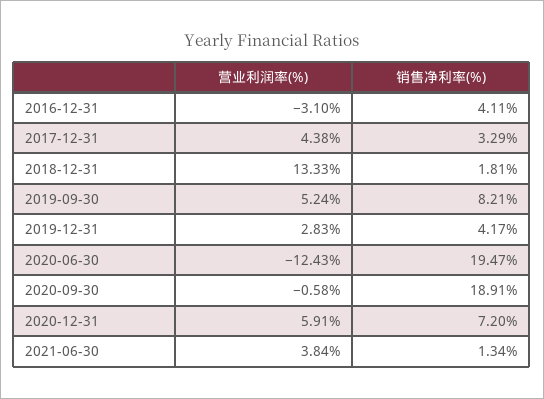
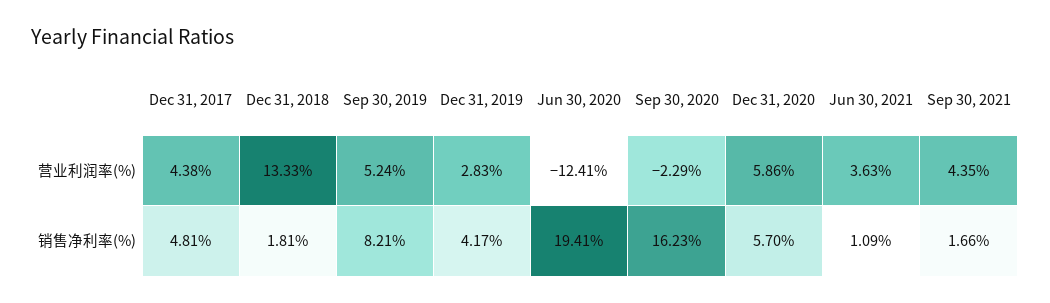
营业利润率(%), 2016-12-31: -3.1 -> none
销售净利率(%), 2016-12-31: 4.11 -> none
销售净利率(%), 2017-12-31: 3.29 -> 4.81
营业利润率(%), 2020-06-30: -12.43 -> -12.41
销售净利率(%), 2020-06-30: 19.47 -> 19.41
营业利润率(%), 2020-09-30: -0.58 -> -2.29
销售净利率(%), 2020-09-30: 18.91 -> 16.23
营业利润率(%), 2020-12-31: 5.91 -> 5.86
销售净利率(%), 2020-12-31: 7.2 -> 5.7
营业利润率(%), 2021-06-30: 3.84 -> 3.63
销售净利率(%), 2021-06-30: 1.34 -> 1.09
营业利润率(%), Sep 30, 2021: none -> 4.35
销售净利率(%), Sep 30, 2021: none -> 1.66

